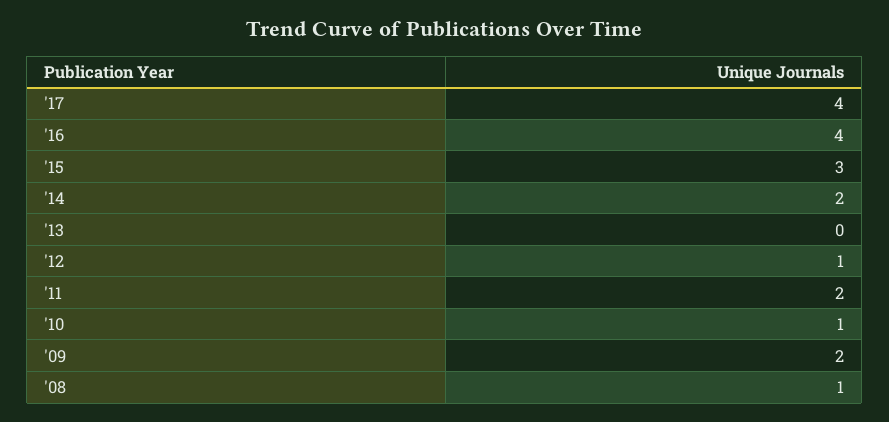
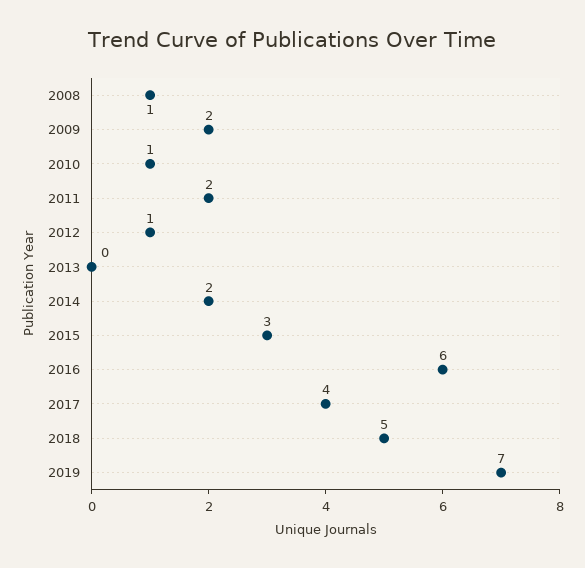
'16: 4 -> 6
2018: none -> 5
2019: none -> 7

